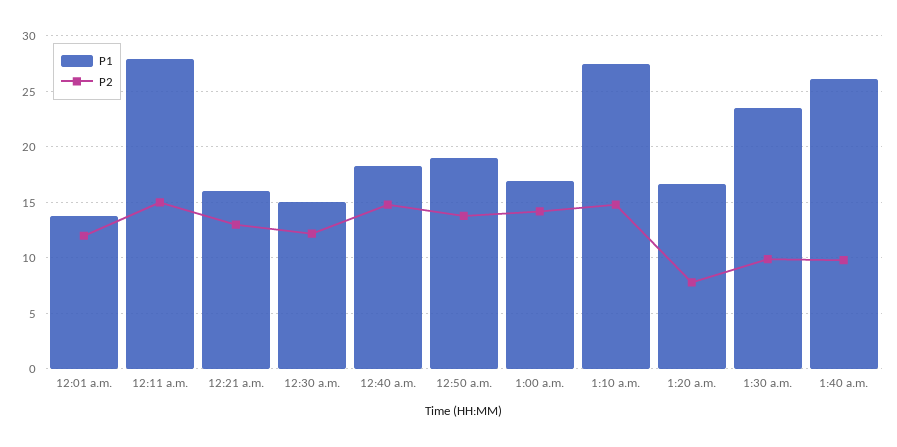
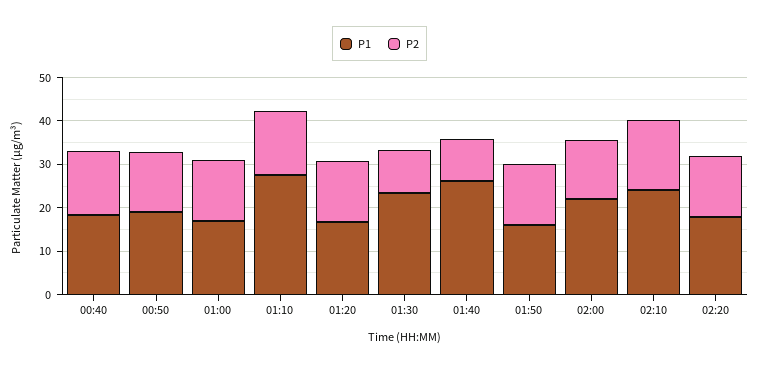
P1, 12:01 a.m.: 14 -> none
P2, 12:01 a.m.: 12 -> none
P1, 12:11 a.m.: 28 -> none
P2, 12:11 a.m.: 15 -> none
P1, 12:21 a.m.: 16 -> none
P2, 12:21 a.m.: 13 -> none
P1, 12:30 a.m.: 15 -> none
P2, 12:30 a.m.: 12 -> none
P2, 1:20 a.m.: 8 -> 14
P1, 01:50: none -> 16
P2, 01:50: none -> 14
P1, 02:00: none -> 22
P2, 02:00: none -> 14
P1, 02:10: none -> 24
P2, 02:10: none -> 16
P1, 02:20: none -> 18
P2, 02:20: none -> 14

